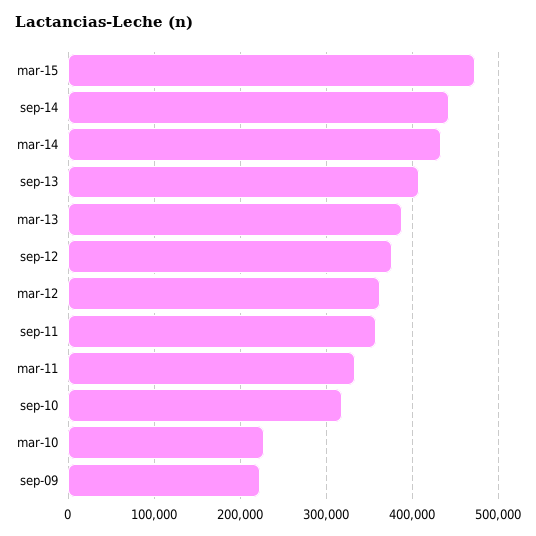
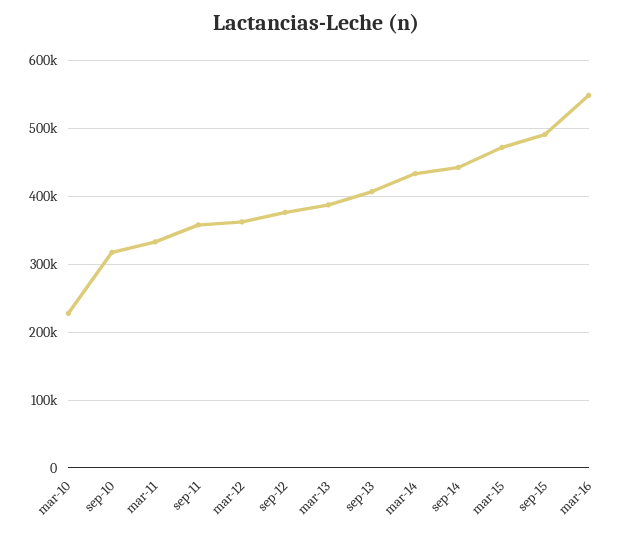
sep-09: 220000 -> none
sep-15: none -> 490000
mar-16: none -> 550000

